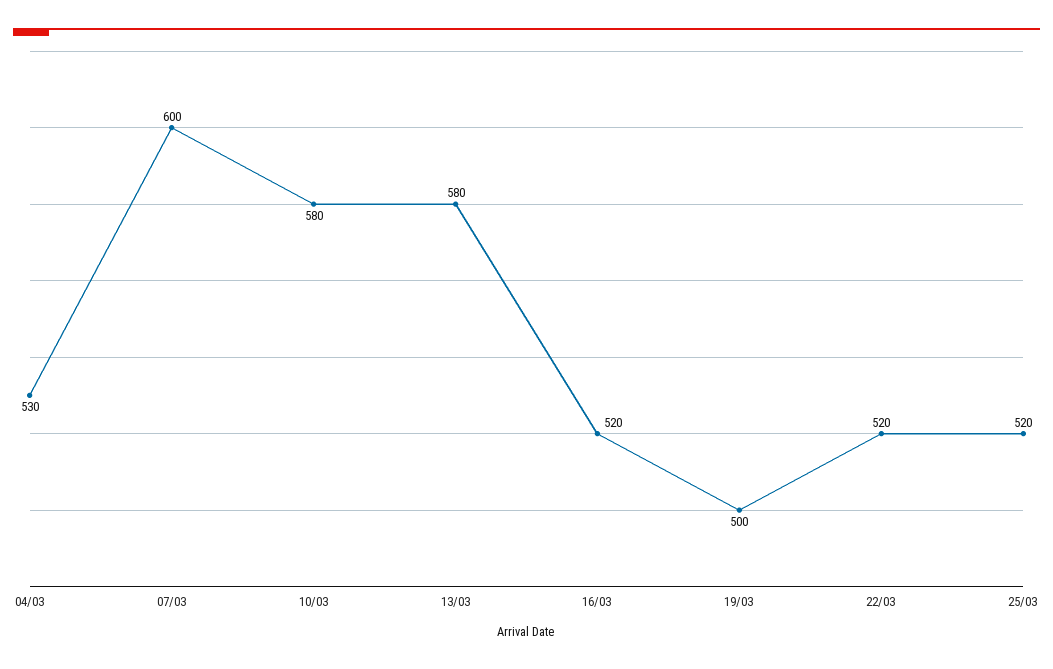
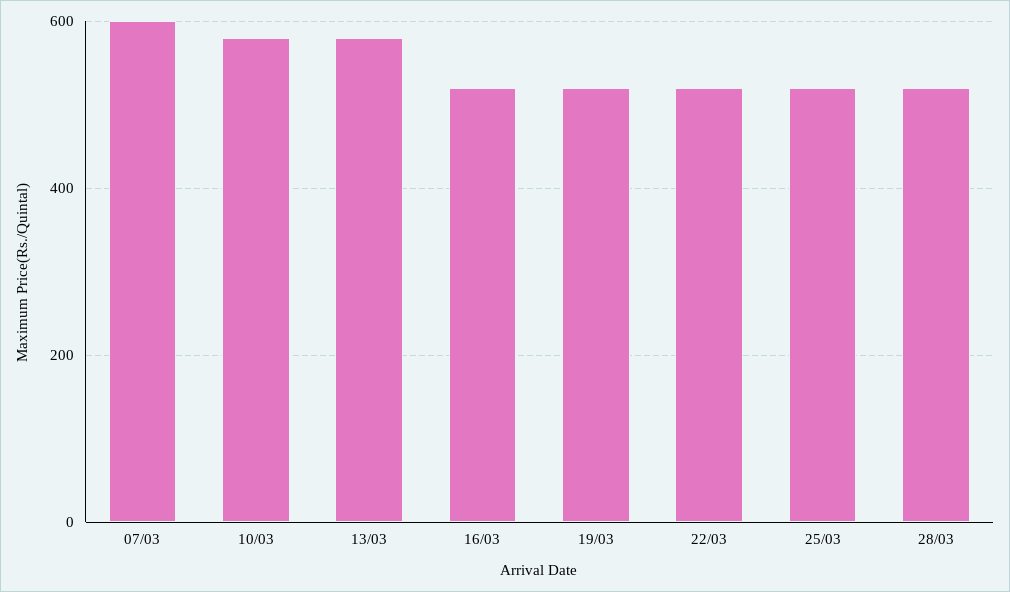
04/03: 530 -> none
19/03: 500 -> 520
28/03: none -> 520

